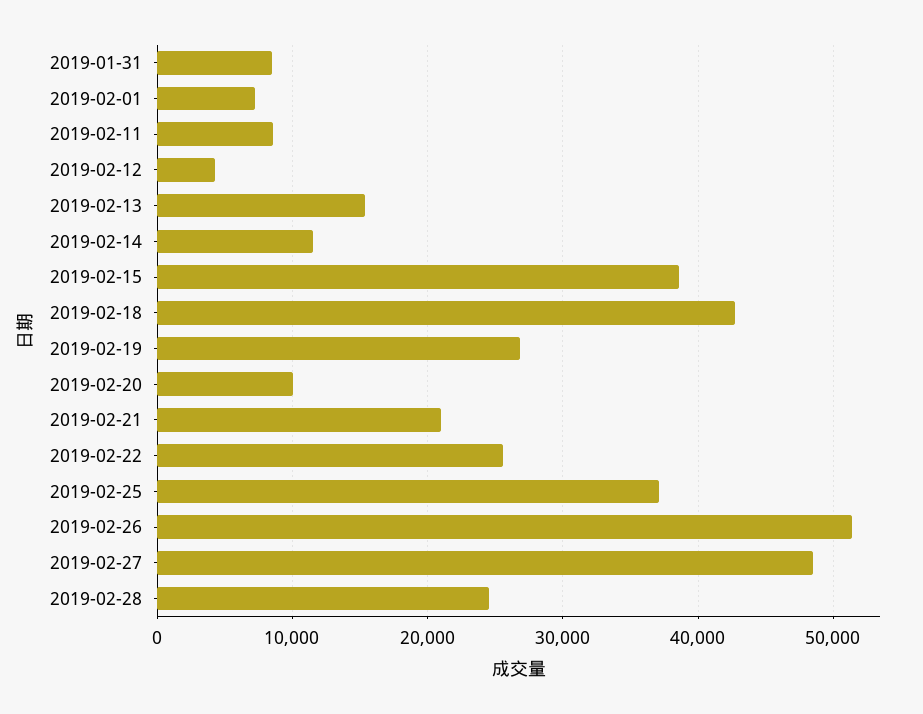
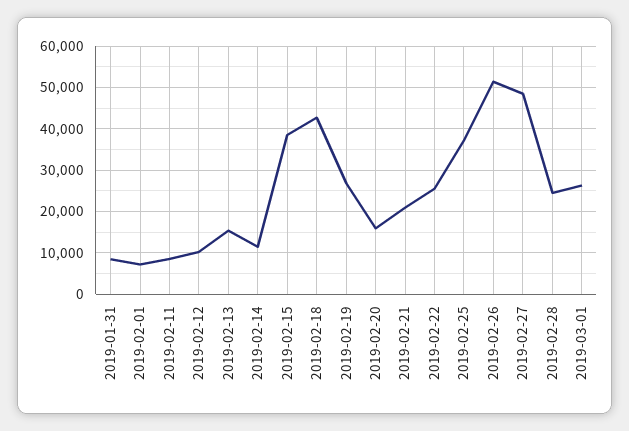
2019-02-12: 4000 -> 10000
2019-02-20: 10000 -> 16000
2019-03-01: none -> 26000

